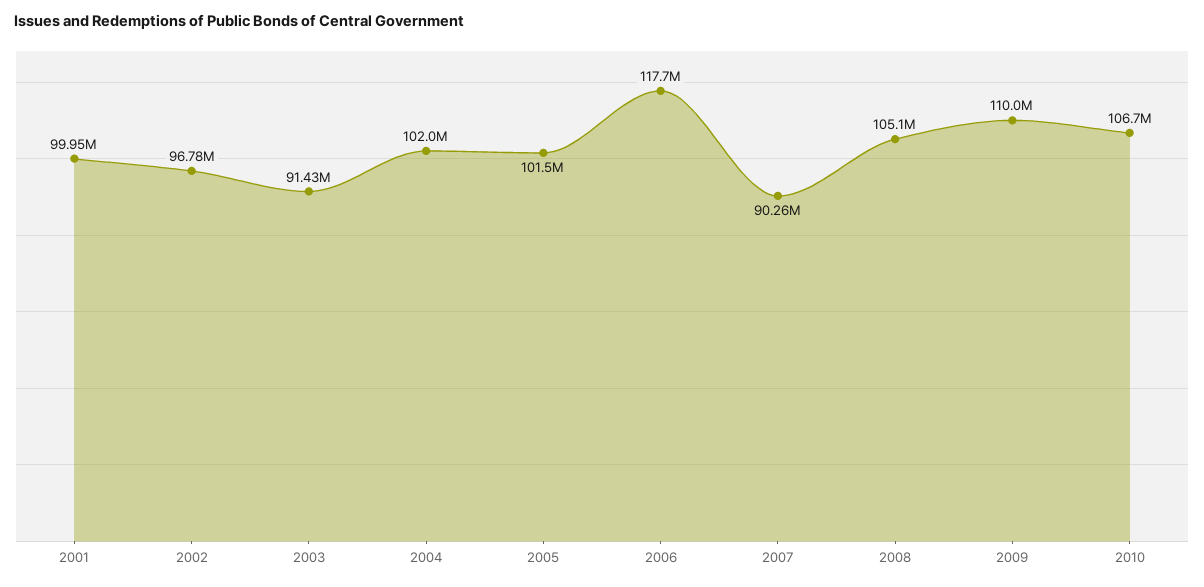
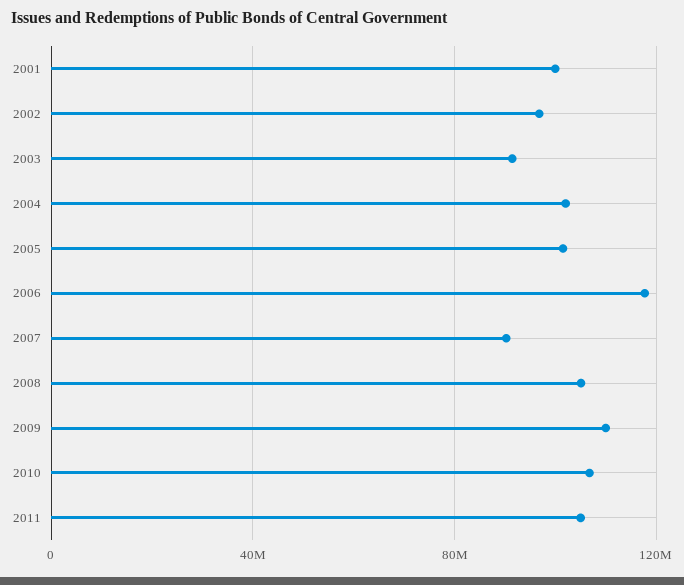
2011: none -> 105000000

